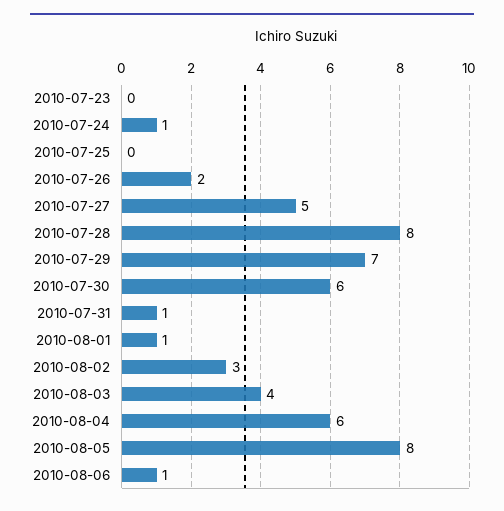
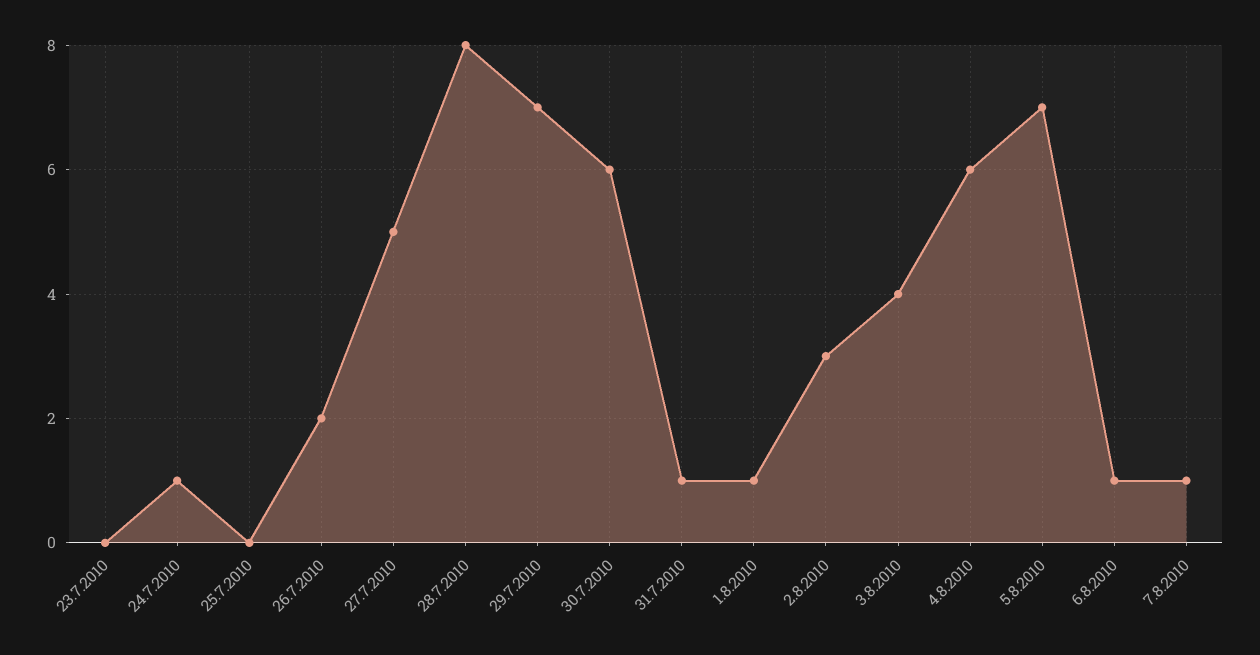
2010-08-05: 8 -> 7
7.8.2010: none -> 1

